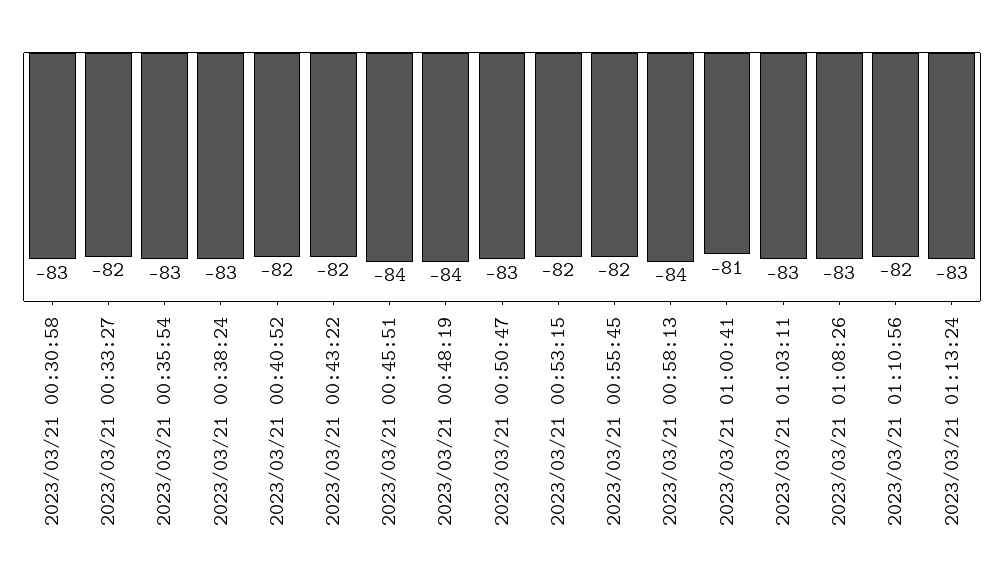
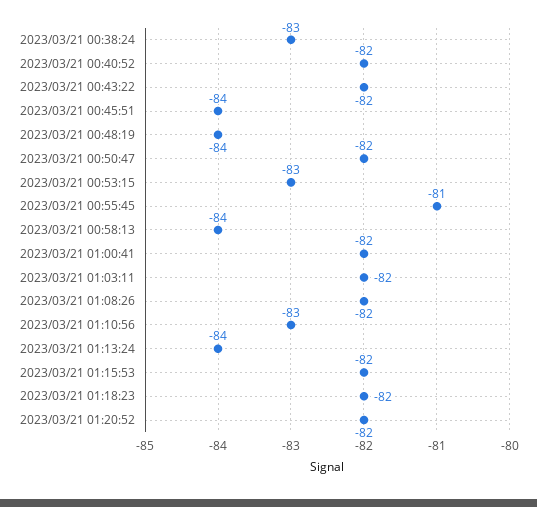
2023/03/21 00:30:58: -83 -> none
2023/03/21 00:33:27: -82 -> none
2023/03/21 00:35:54: -83 -> none
2023/03/21 00:50:47: -83 -> -82
2023/03/21 00:53:15: -82 -> -83
2023/03/21 00:55:45: -82 -> -81
2023/03/21 01:00:41: -81 -> -82
2023/03/21 01:03:11: -83 -> -82
2023/03/21 01:08:26: -83 -> -82
2023/03/21 01:10:56: -82 -> -83
2023/03/21 01:13:24: -83 -> -84
2023/03/21 01:15:53: none -> -82
2023/03/21 01:18:23: none -> -82
2023/03/21 01:20:52: none -> -82

